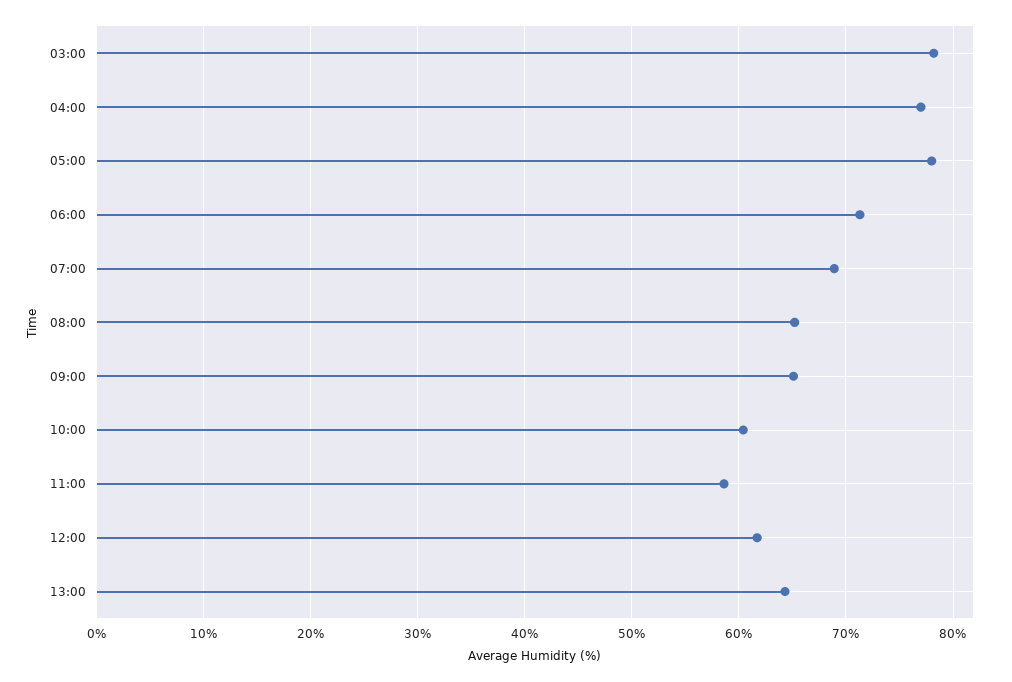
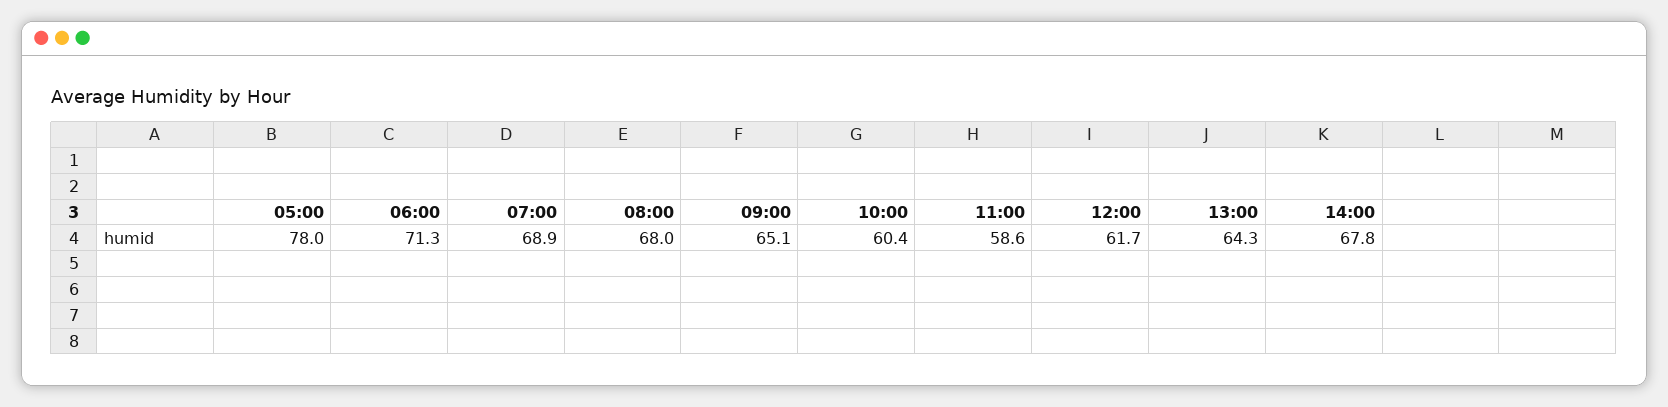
03:00: 78 -> none
04:00: 77 -> none
08:00: 65 -> 68
14:00: none -> 67.8

